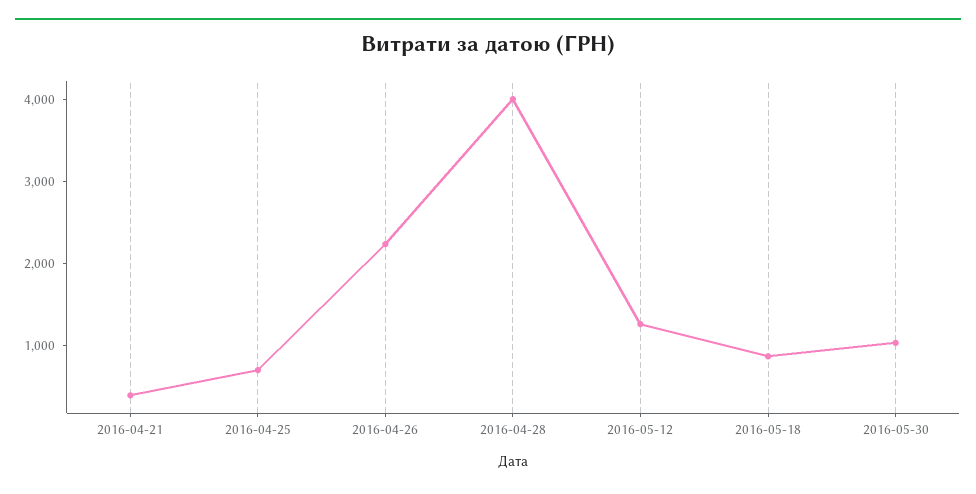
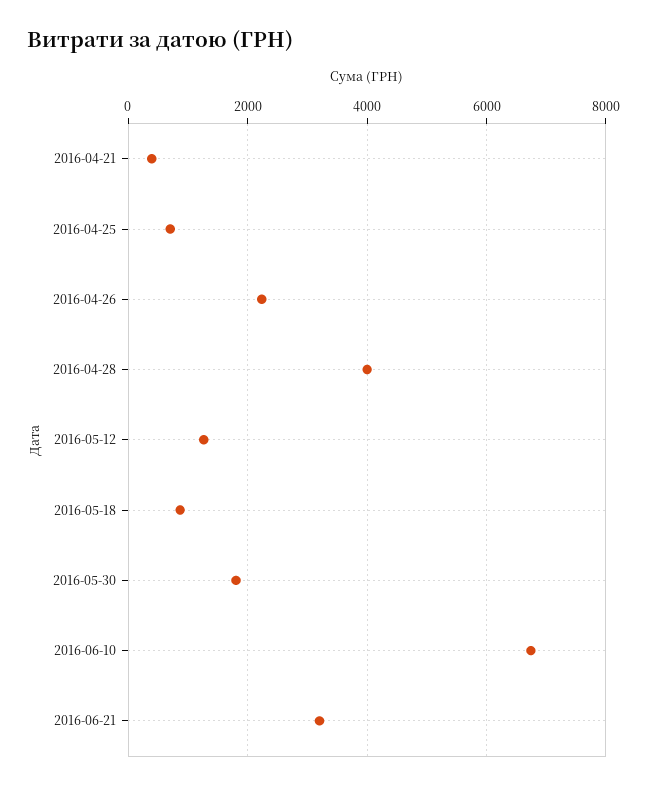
2016-05-30: 1000 -> 1800
2016-06-10: none -> 6800
2016-06-21: none -> 3200

